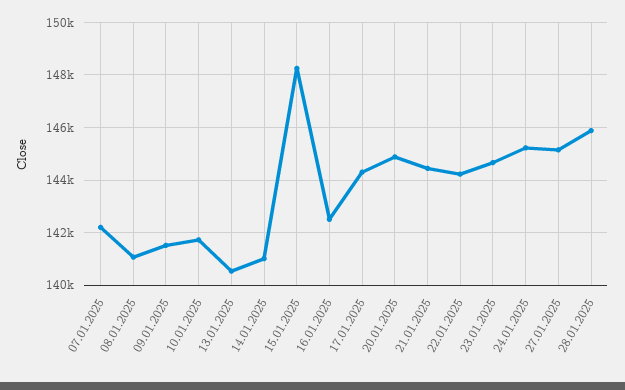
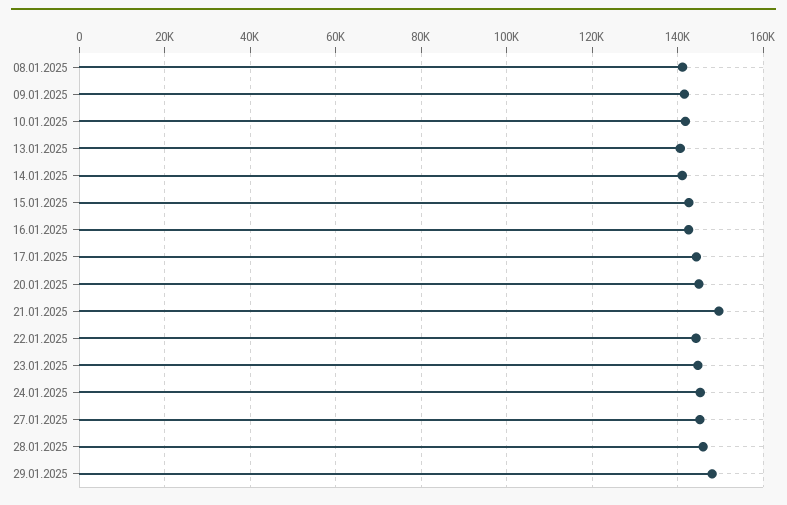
07.01.2025: 142250 -> none
15.01.2025: 148250 -> 142000
21.01.2025: 144500 -> 150000
29.01.2025: none -> 148000

